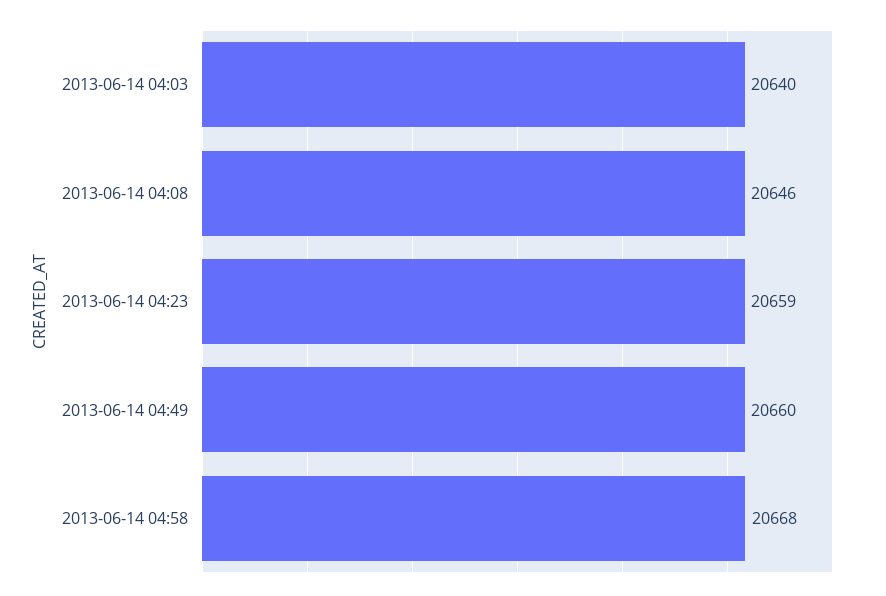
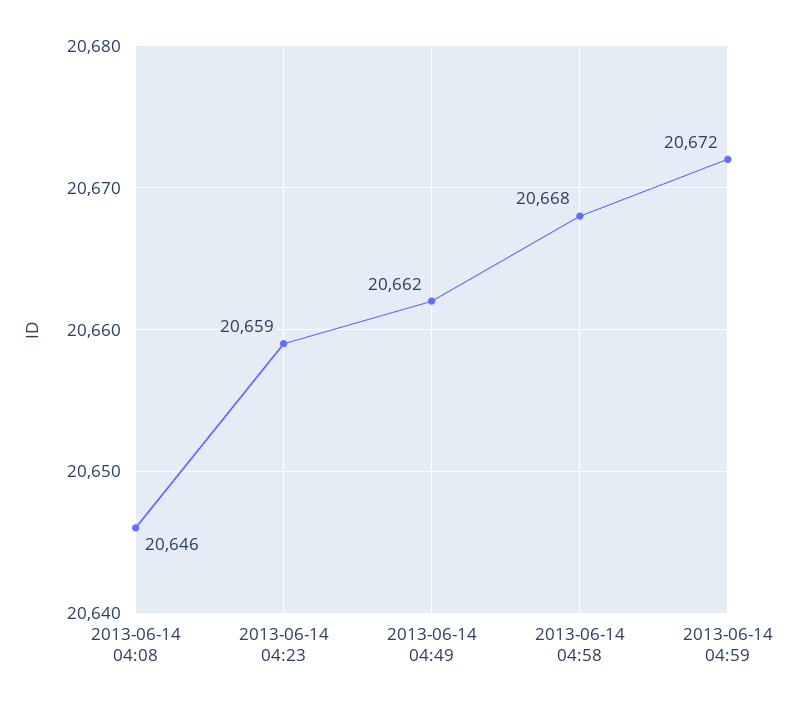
2013-06-14 04:03: 20640 -> none
2013-06-14 04:49: 20660 -> 20662
2013-06-14 04:59: none -> 20672

